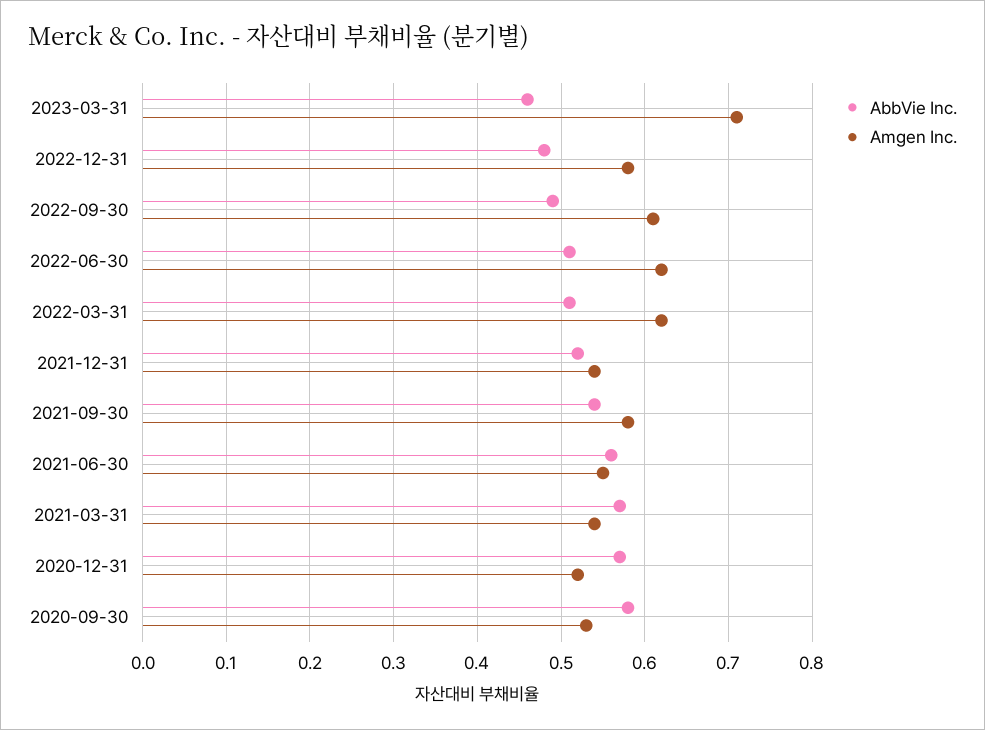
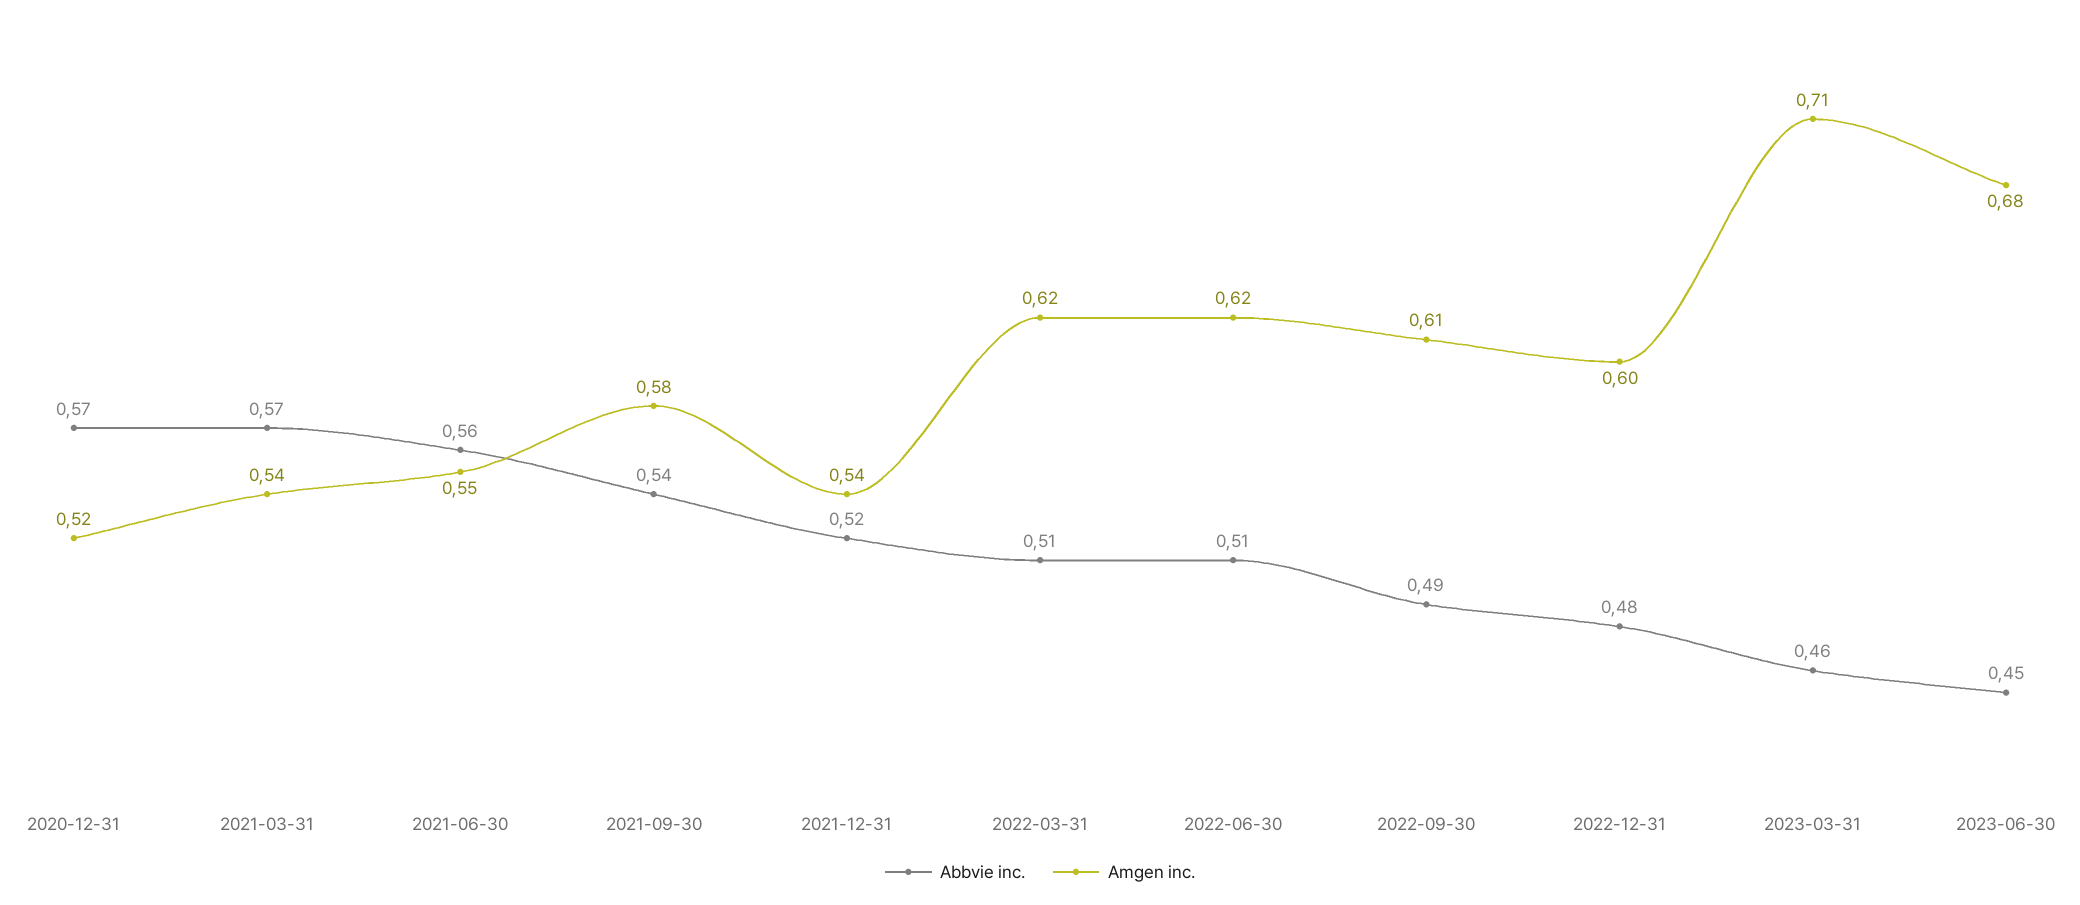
Amgen Inc., 2022-12-31: 0.58 -> 0.6
AbbVie Inc., 2020-09-30: 0.58 -> none
Amgen Inc., 2020-09-30: 0.53 -> none
AbbVie Inc., 2023-06-30: none -> 0.45
Amgen Inc., 2023-06-30: none -> 0.68

